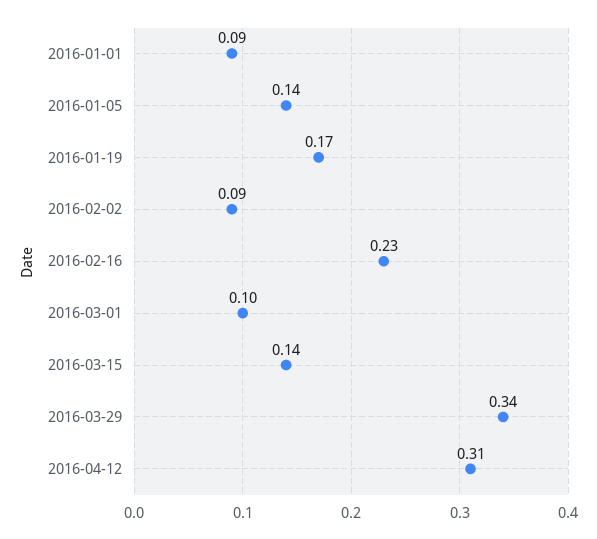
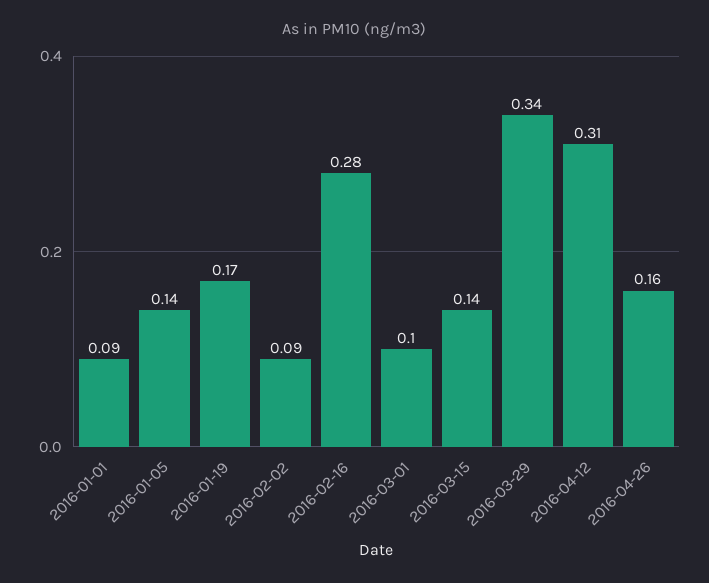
2016-02-16: 0.23 -> 0.28
2016-04-26: none -> 0.16

